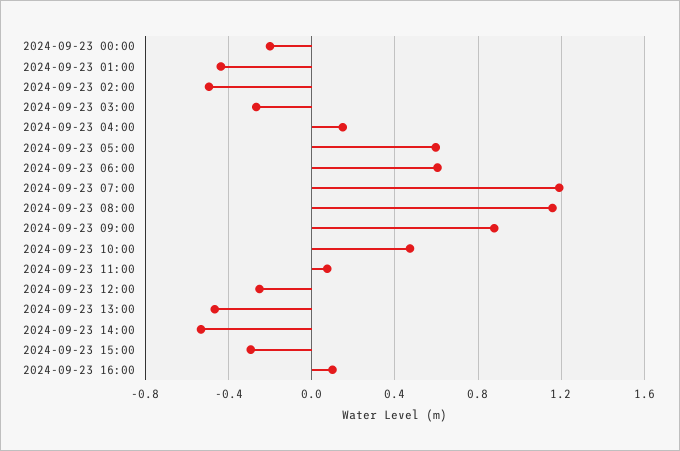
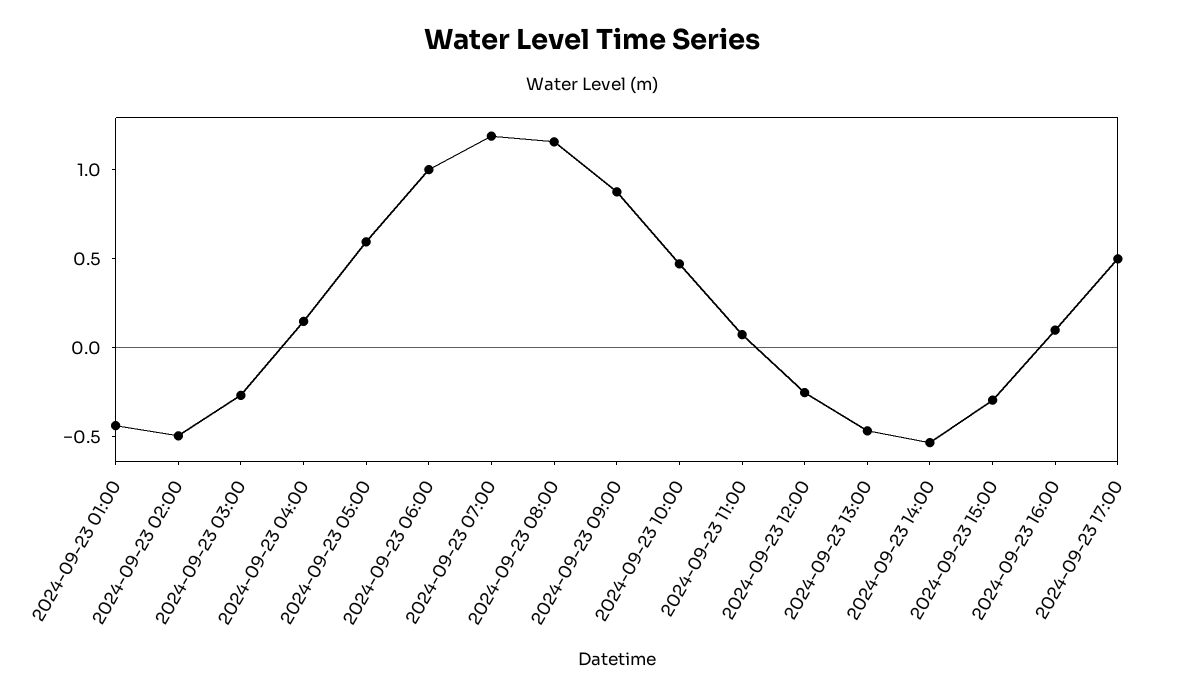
2024-09-23 00:00: -0.2 -> none
2024-09-23 06:00: 0.6 -> 1
2024-09-23 17:00: none -> 0.5

